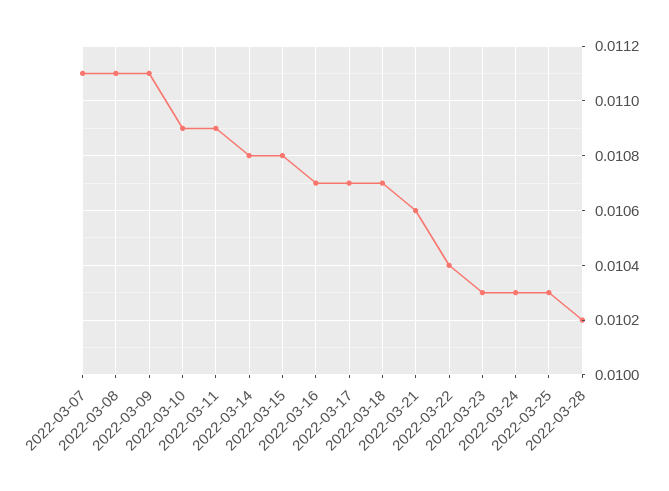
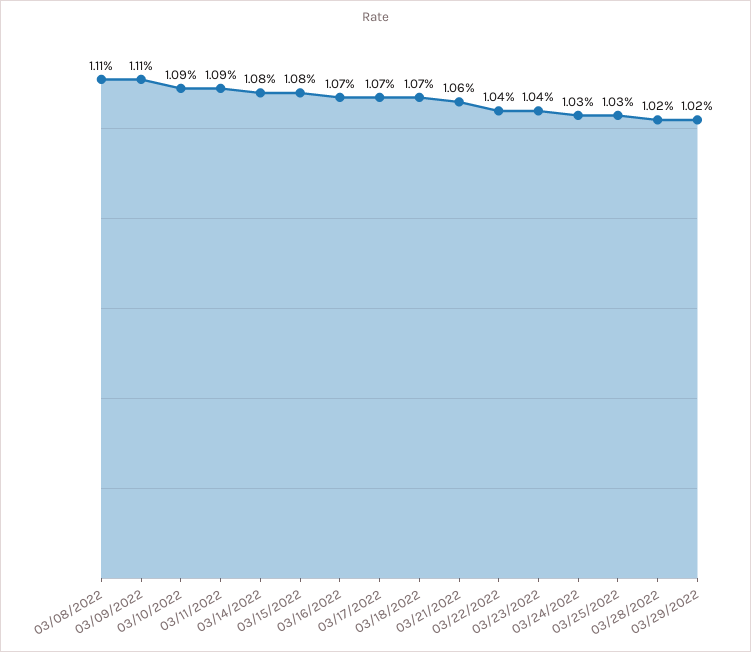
2022-03-07: 0.0111 -> none
2022-03-23: 0.0103 -> 0.0104
03/29/2022: none -> 0.0102

